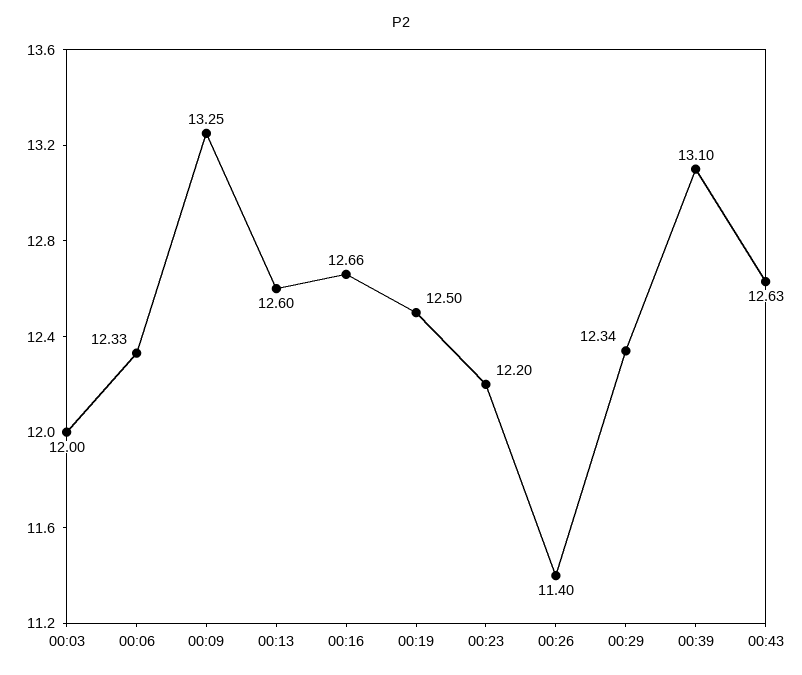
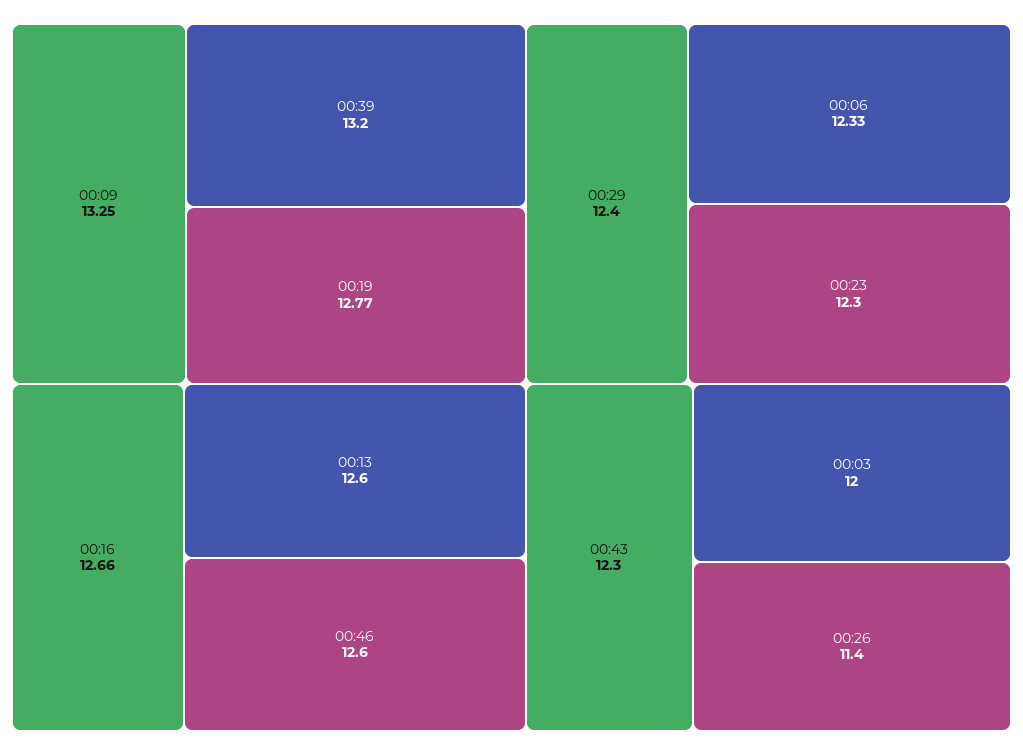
00:19: 12.5 -> 12.77
00:23: 12.2 -> 12.3
00:29: 12.34 -> 12.4
00:39: 13.1 -> 13.2
00:43: 12.63 -> 12.3
00:46: none -> 12.6

